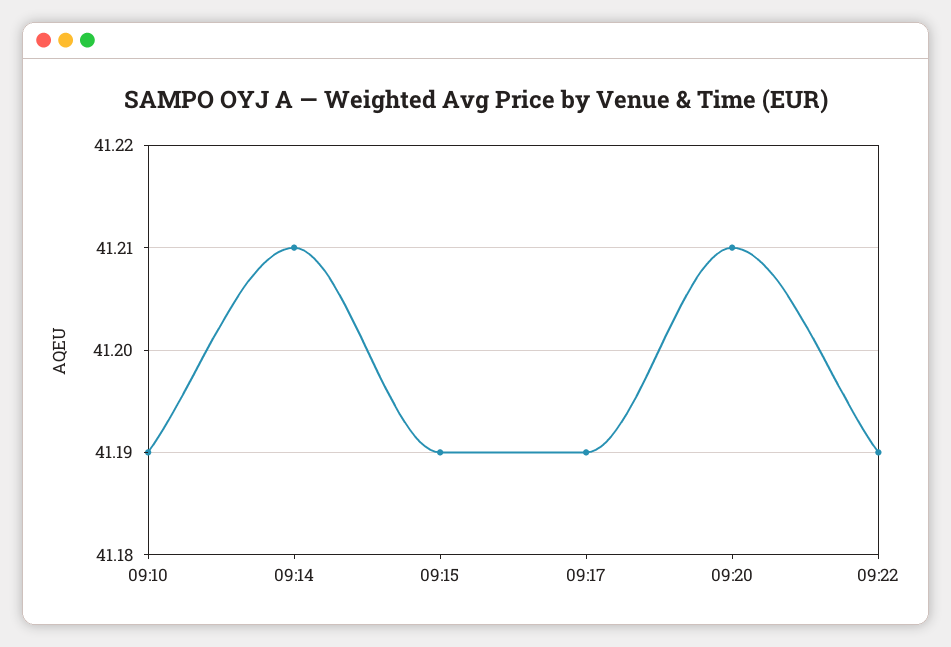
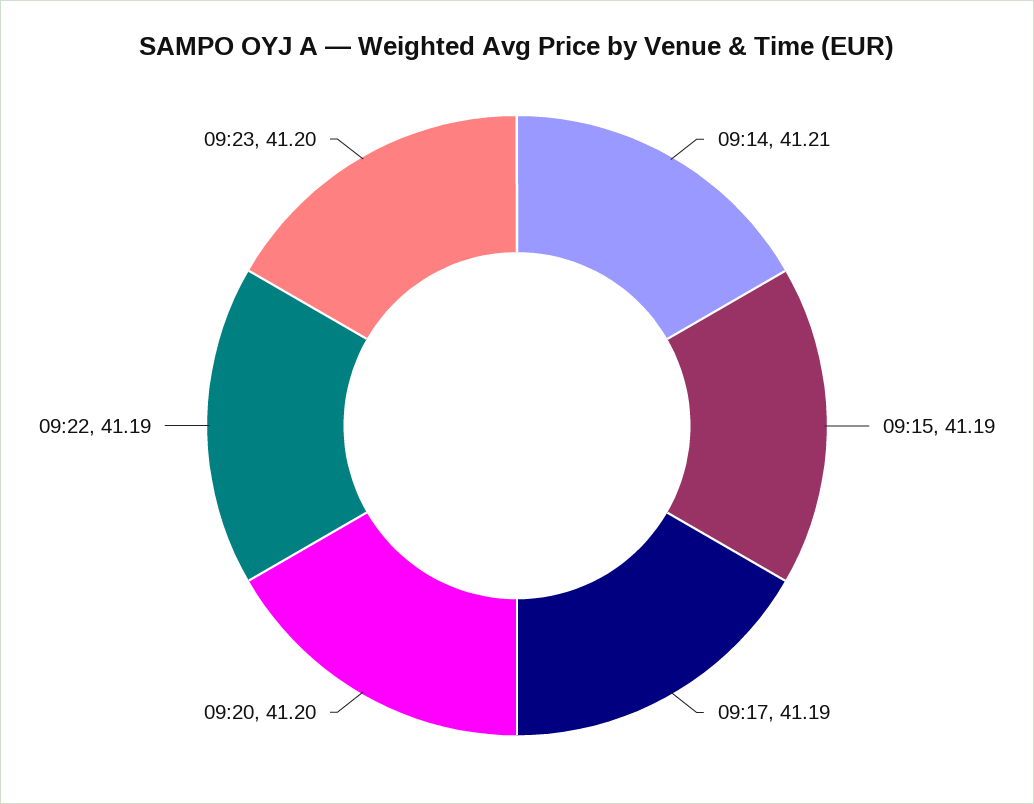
09:10: 41.19 -> none
09:20: 41.21 -> 41.2
09:23: none -> 41.2

